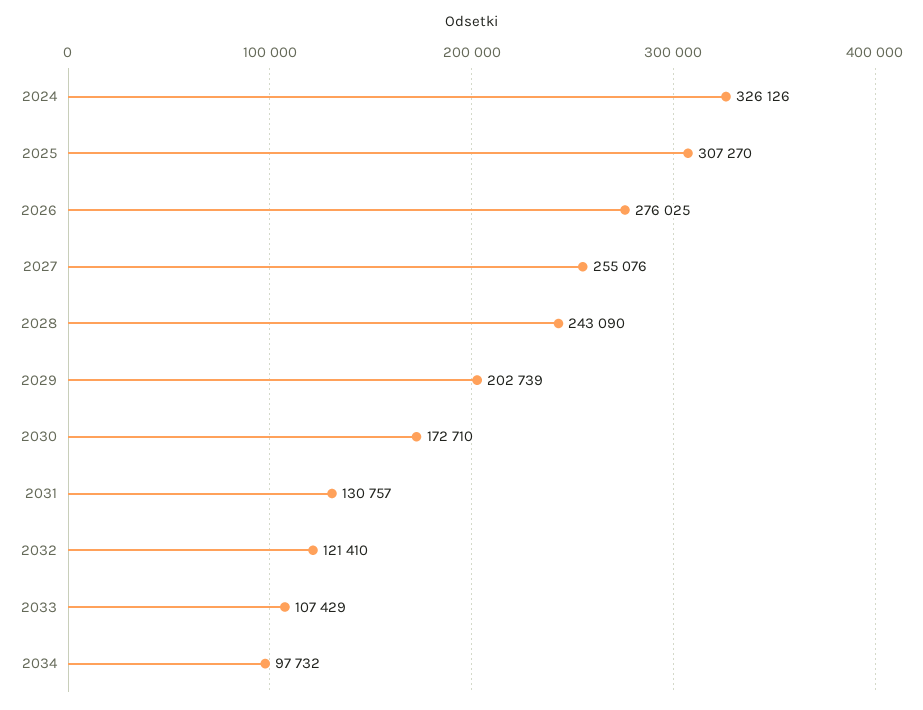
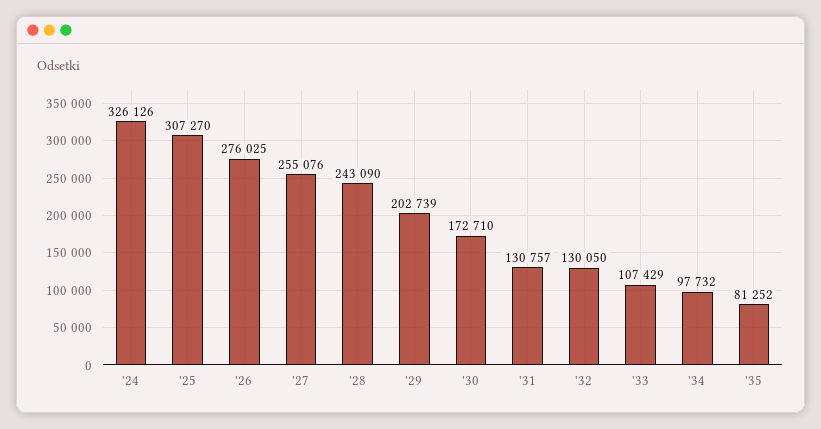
2032: 121410 -> 130050
'35: none -> 81252

